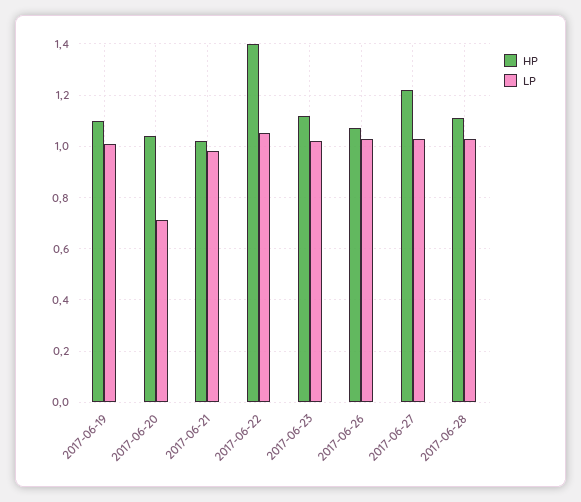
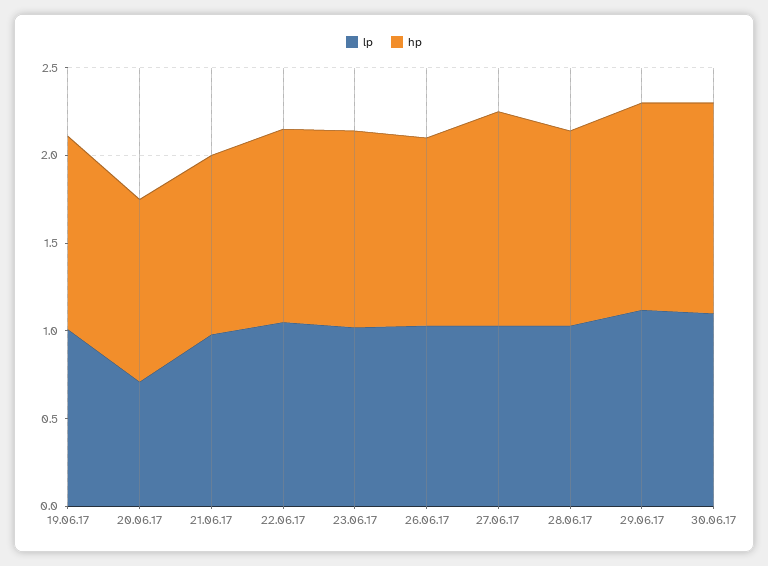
HP, 2017-06-22: 1.4 -> 1.1
LP, 29.06.17: none -> 1.1
HP, 29.06.17: none -> 1.2
LP, 30.06.17: none -> 1.1
HP, 30.06.17: none -> 1.2

